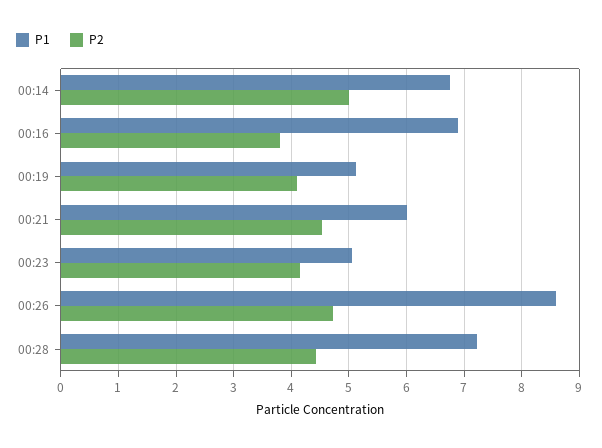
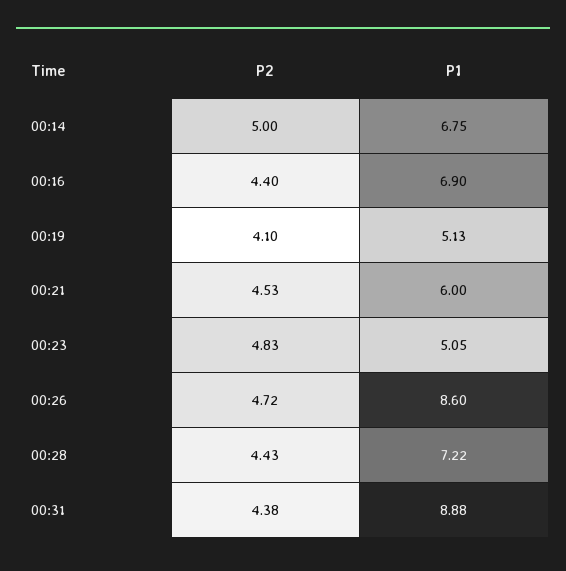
P2, 00:16: 3.8 -> 4.4
P2, 00:23: 4.2 -> 4.83
P2, 00:31: none -> 4.38
P1, 00:31: none -> 8.88

